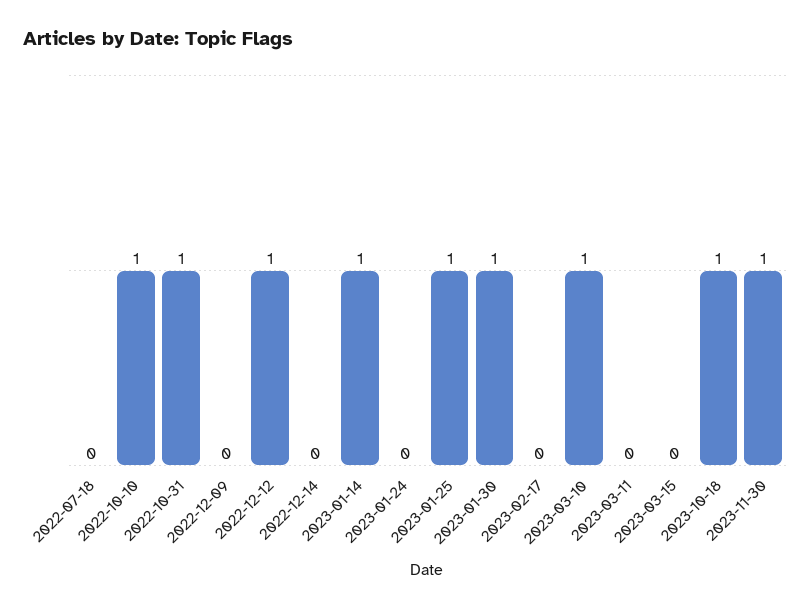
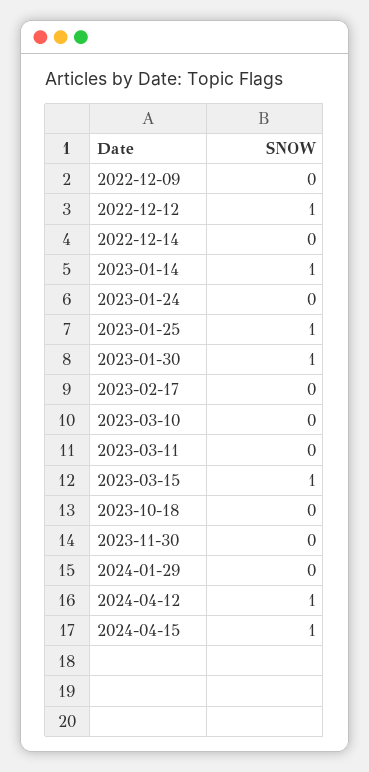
2022-07-18: 0 -> none
2022-10-10: 1 -> none
2022-10-31: 1 -> none
2023-03-10: 1 -> 0
2023-03-15: 0 -> 1
2023-10-18: 1 -> 0
2023-11-30: 1 -> 0
2024-01-29: none -> 0
2024-04-12: none -> 1
2024-04-15: none -> 1

